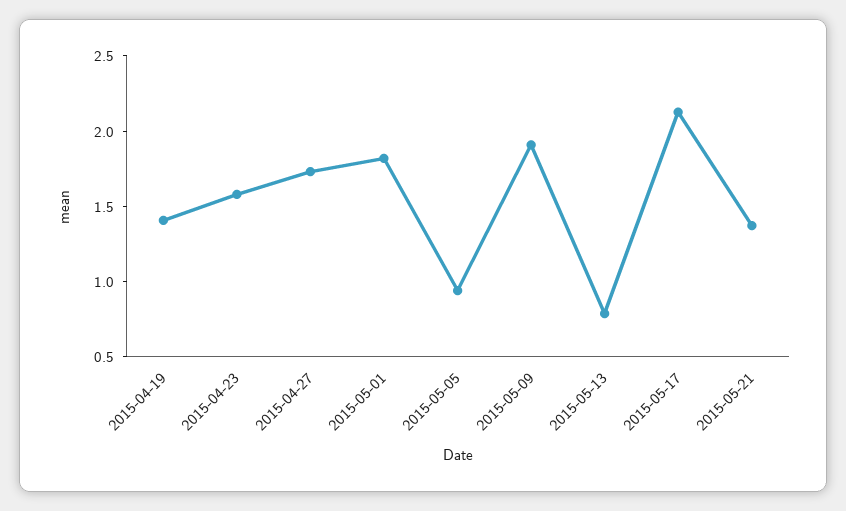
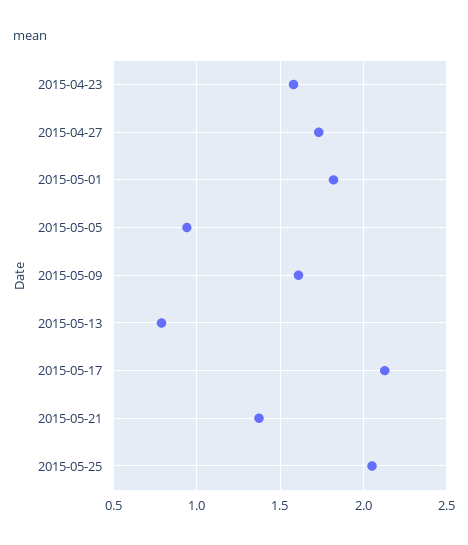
2015-04-19: 1.4 -> none
2015-05-09: 1.9 -> 1.6
2015-05-25: none -> 2.05

